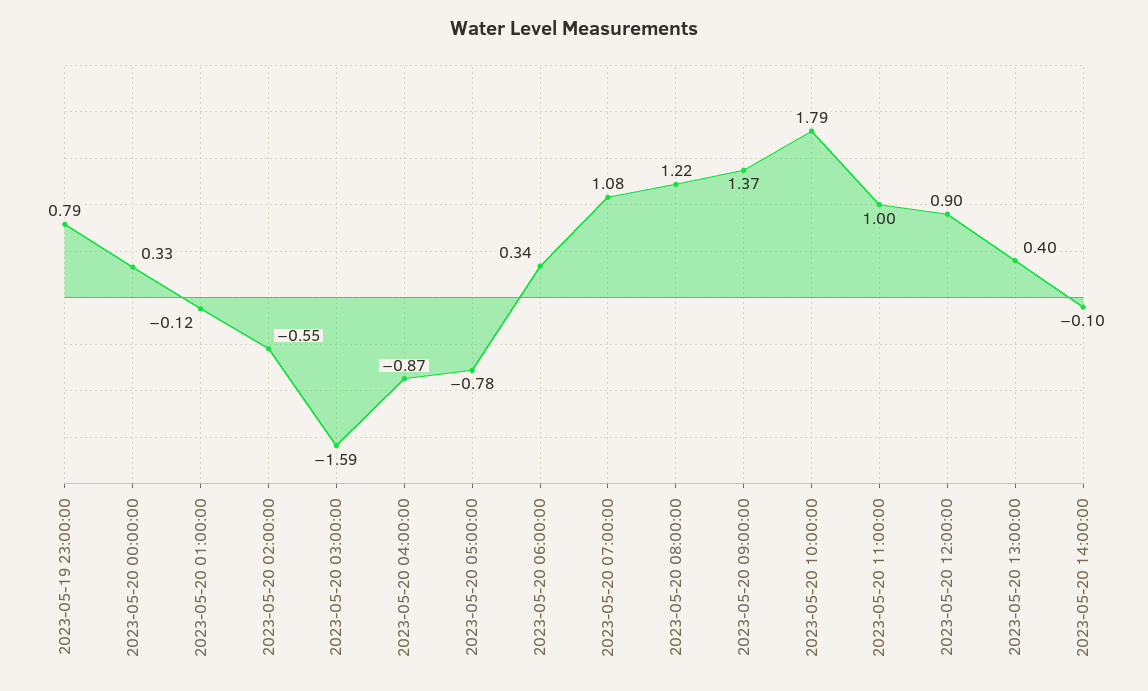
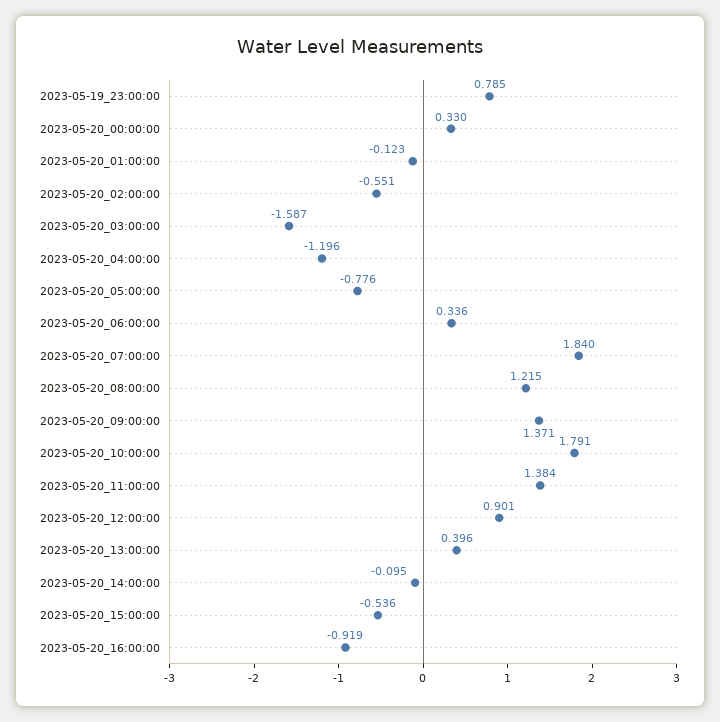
2023-05-20 04:00:00: -0.87 -> -1.196
2023-05-20 07:00:00: 1.08 -> 1.84
2023-05-20 11:00:00: 1 -> 1.384
2023-05-20_15:00:00: none -> -0.536
2023-05-20_16:00:00: none -> -0.919

